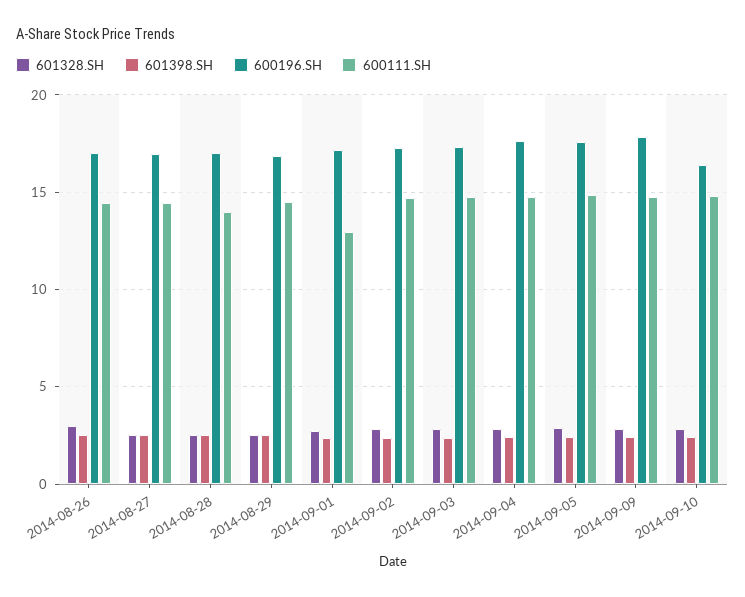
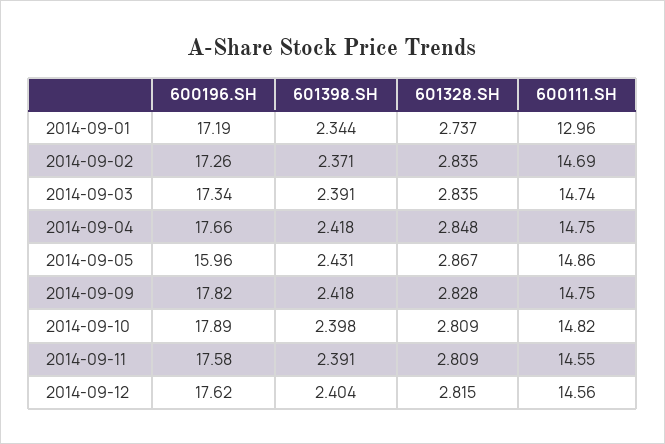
601328.SH, 2014-08-26: 3 -> none
601398.SH, 2014-08-26: 2.5 -> none
600196.SH, 2014-08-26: 17 -> none
600111.SH, 2014-08-26: 14.5 -> none
601328.SH, 2014-08-27: 2.5 -> none
601398.SH, 2014-08-27: 2.5 -> none
600196.SH, 2014-08-27: 17 -> none
600111.SH, 2014-08-27: 14.5 -> none
601328.SH, 2014-08-28: 2.5 -> none
601398.SH, 2014-08-28: 2.5 -> none
600196.SH, 2014-08-28: 17 -> none
600111.SH, 2014-08-28: 14 -> none
601328.SH, 2014-08-29: 2.5 -> none
601398.SH, 2014-08-29: 2.5 -> none
600196.SH, 2014-08-29: 17 -> none
600111.SH, 2014-08-29: 14.5 -> none
600196.SH, 2014-09-05: 17.5 -> 15.96
600196.SH, 2014-09-10: 16.5 -> 17.89
600196.SH, 2014-09-11: none -> 17.58
601398.SH, 2014-09-11: none -> 2.391
601328.SH, 2014-09-11: none -> 2.809
600111.SH, 2014-09-11: none -> 14.55
600196.SH, 2014-09-12: none -> 17.62
601398.SH, 2014-09-12: none -> 2.404
601328.SH, 2014-09-12: none -> 2.815
600111.SH, 2014-09-12: none -> 14.56

